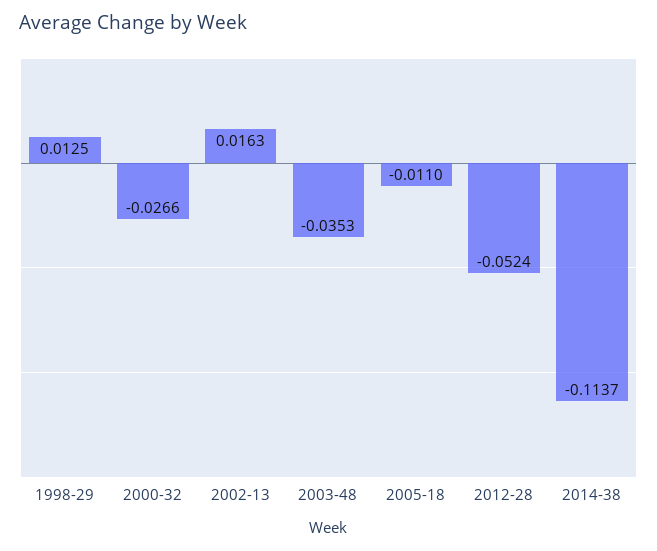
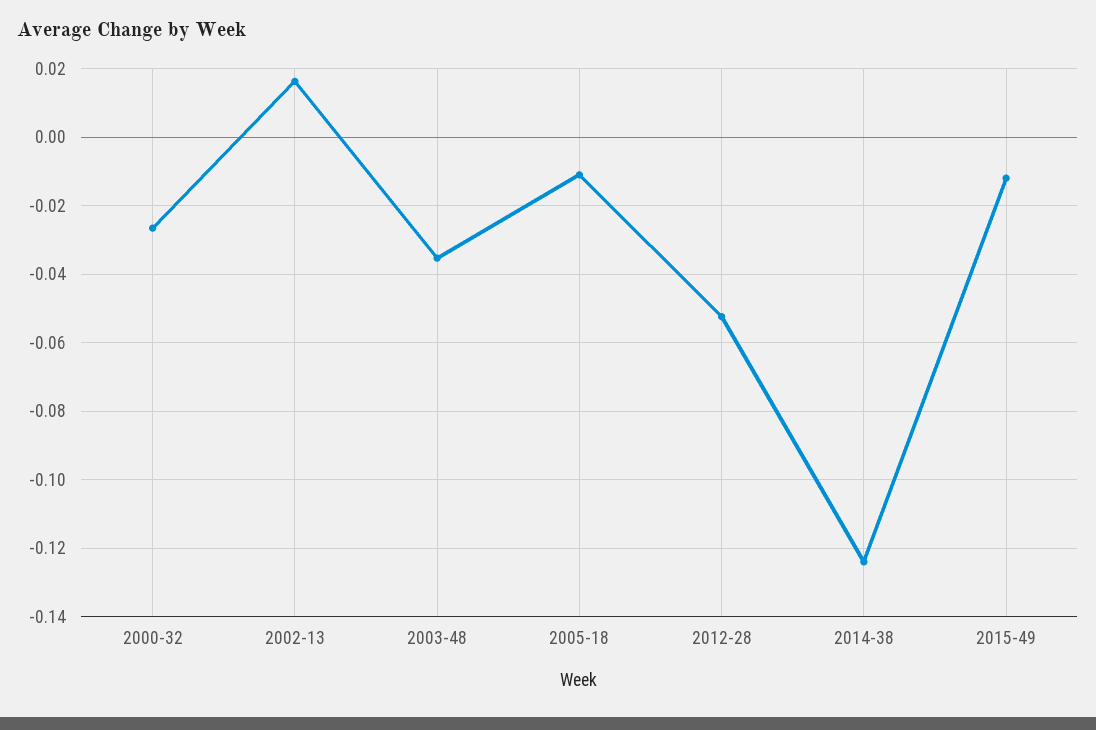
1998-29: 0.0125 -> none
2014-38: -0.1137 -> -0.124
2015-49: none -> -0.012

